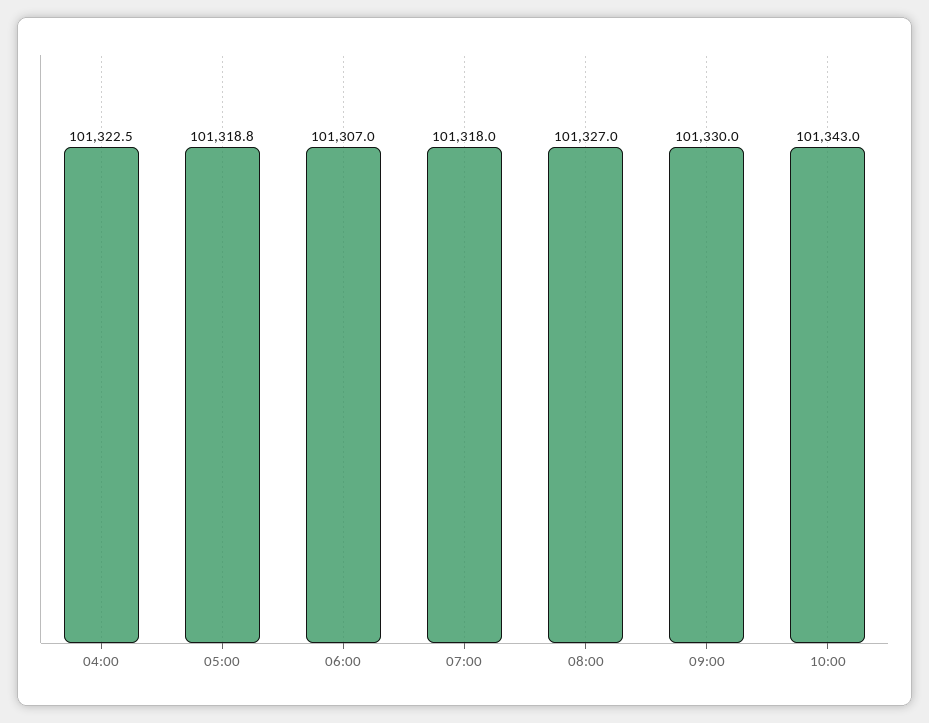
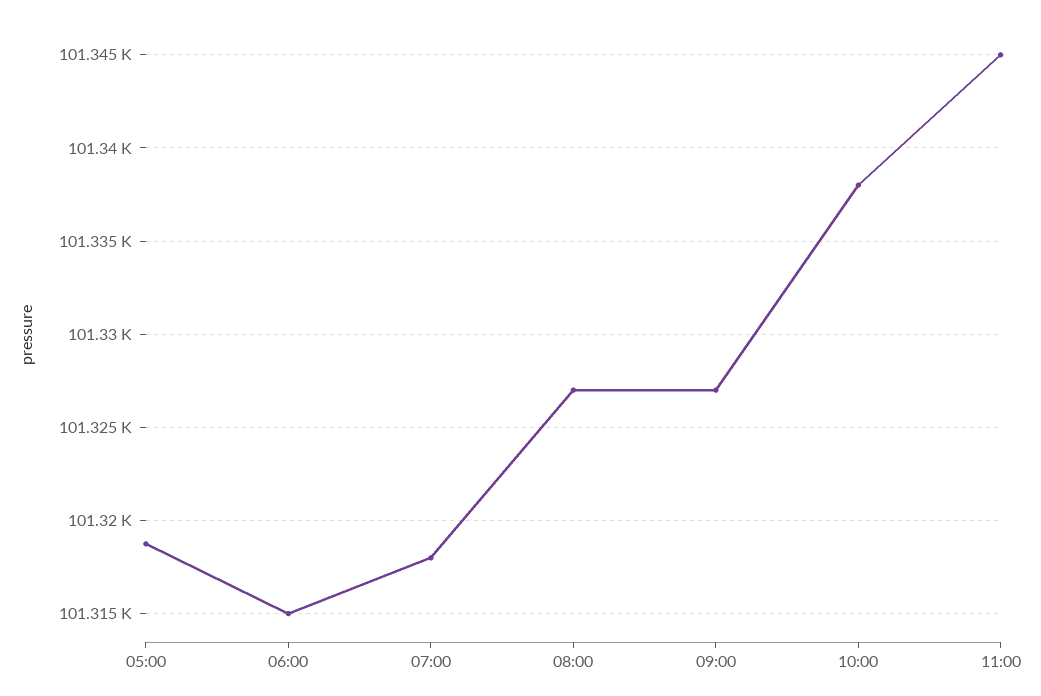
04:00: 101322.5 -> none
06:00: 101307 -> 101315
09:00: 101330 -> 101327
10:00: 101343 -> 101338
11:00: none -> 101345

